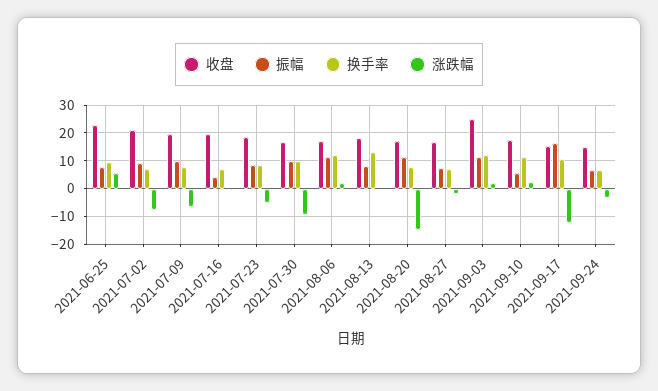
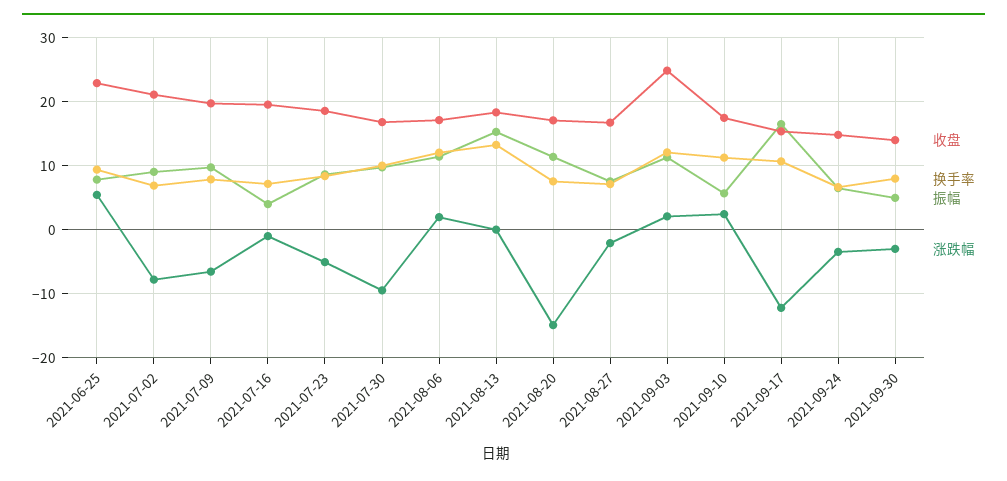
振幅, 2021-08-13: 7.5 -> 15
收盘, 2021-09-30: none -> 14
换手率, 2021-09-30: none -> 8
振幅, 2021-09-30: none -> 5
涨跌幅, 2021-09-30: none -> -3

